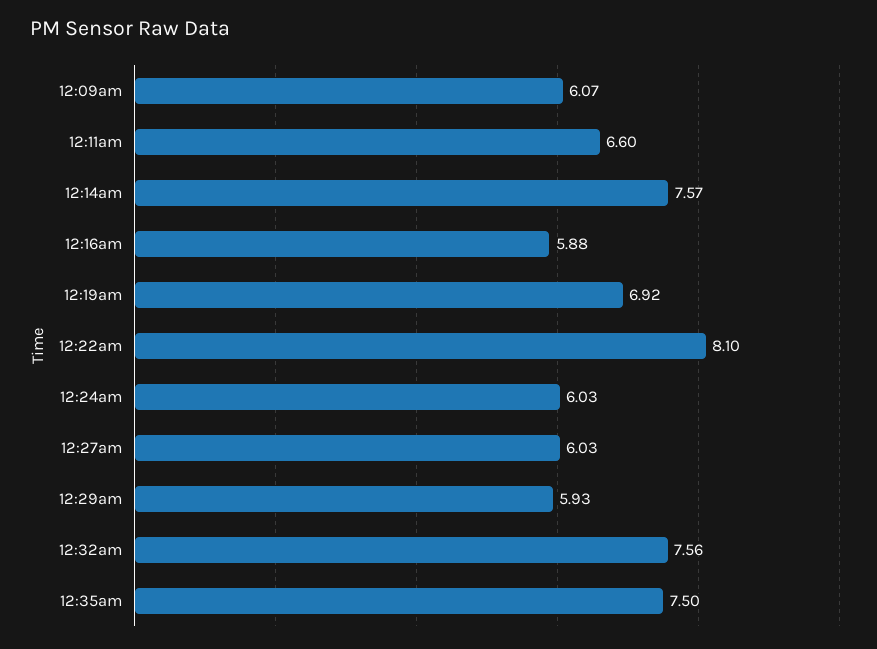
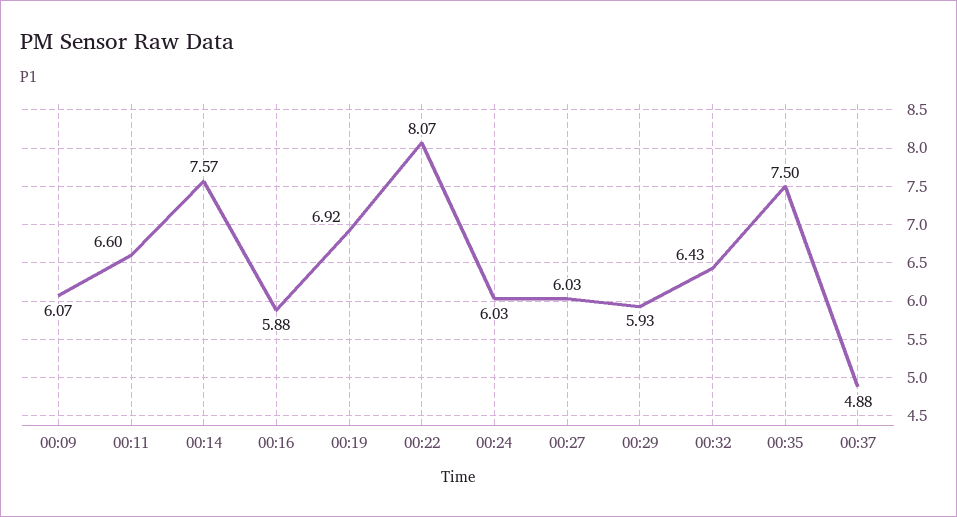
12:22am: 8.1 -> 8.07
12:32am: 7.56 -> 6.43
00:37: none -> 4.88

